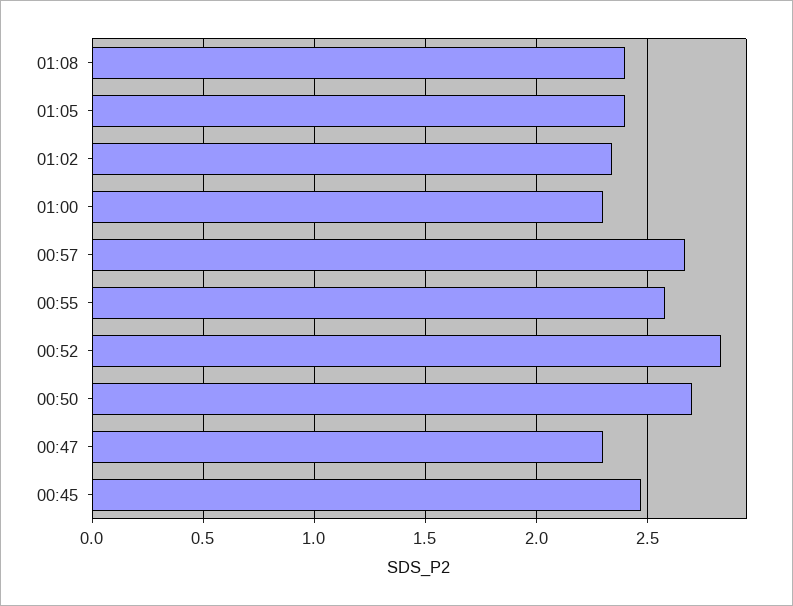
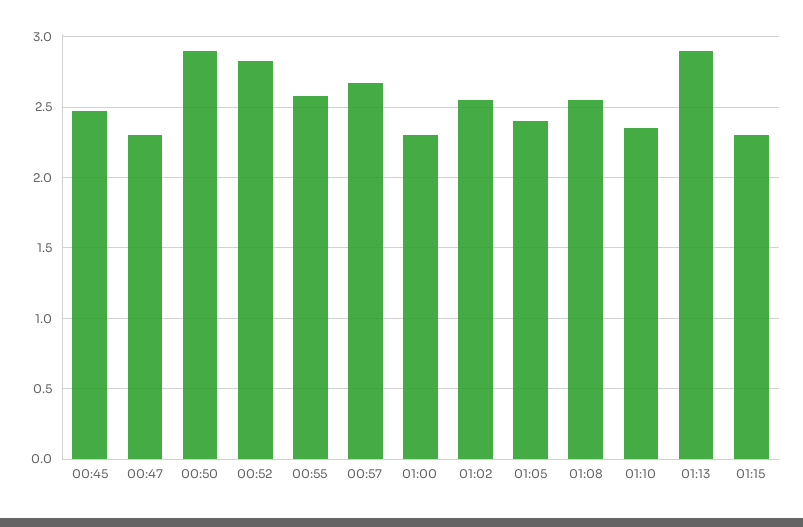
01:08: 2.4 -> 2.55
01:02: 2.35 -> 2.55
00:50: 2.7 -> 2.9
01:10: none -> 2.35
01:13: none -> 2.9
01:15: none -> 2.3

